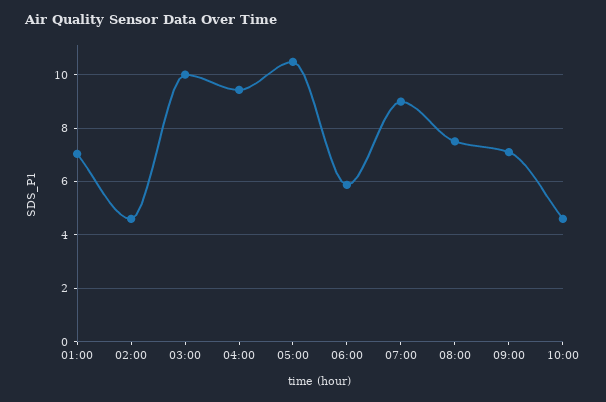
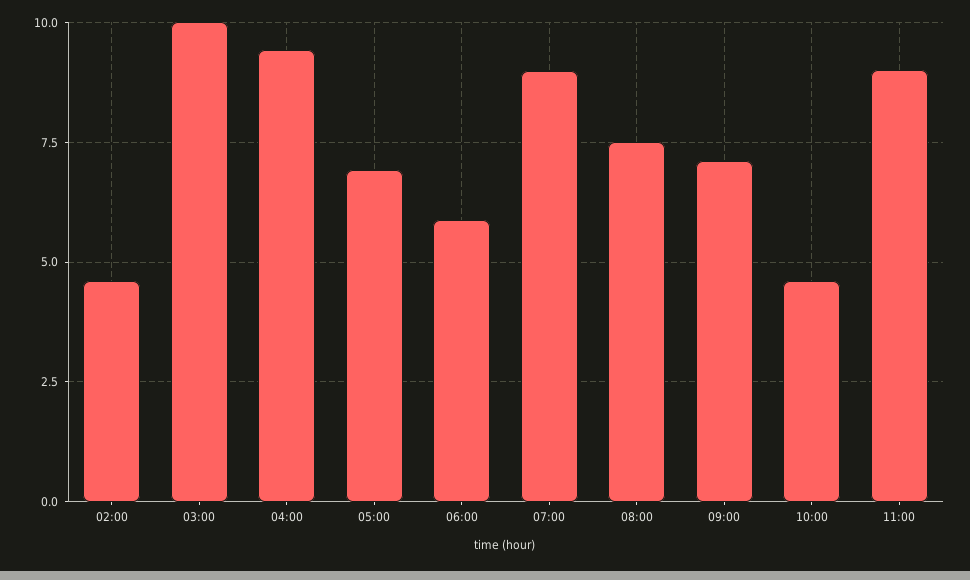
01:00: 7 -> none
05:00: 10.5 -> 7
11:00: none -> 9

